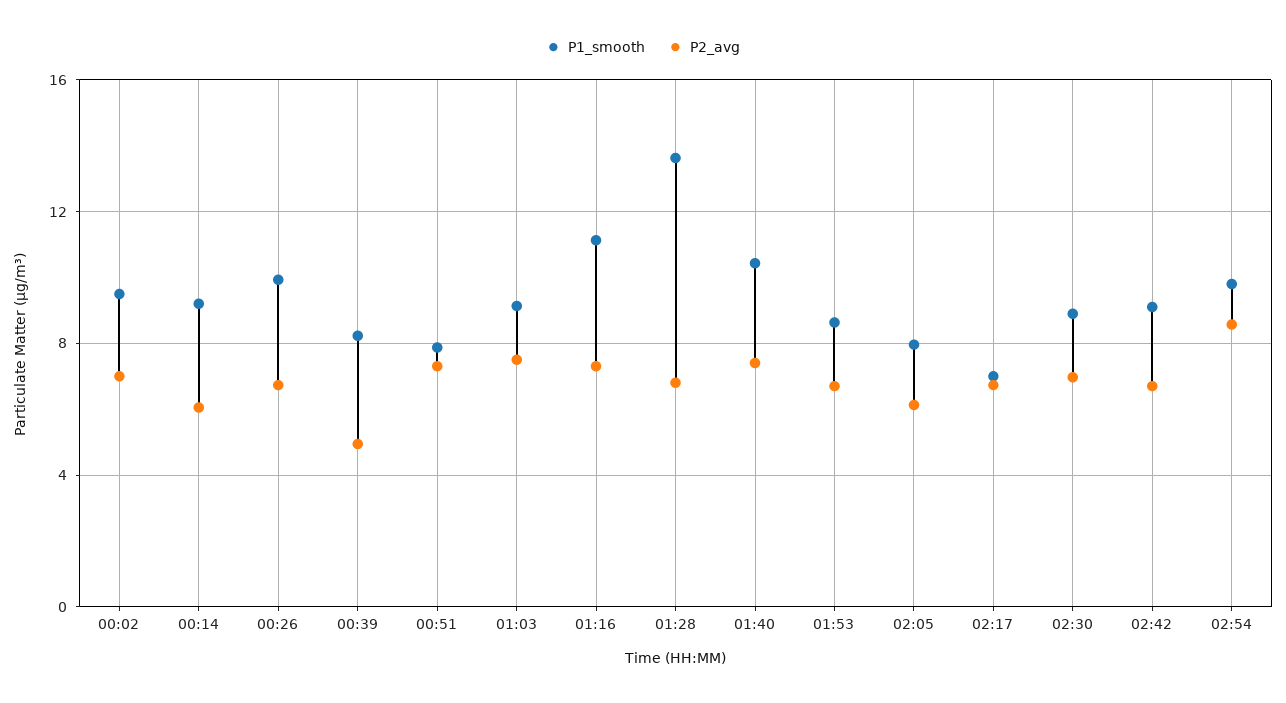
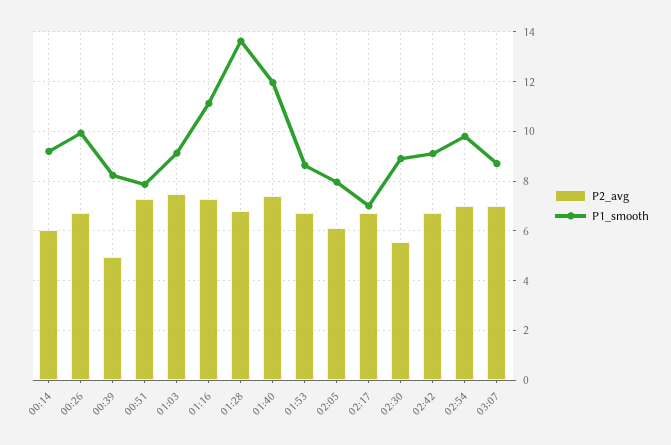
P1_smooth, 00:02: 9.5 -> none
P2_avg, 00:02: 7 -> none
P1_smooth, 01:40: 10.5 -> 12
P2_avg, 02:30: 7 -> 5.5
P2_avg, 02:54: 8.5 -> 7
P2_avg, 03:07: none -> 7
P1_smooth, 03:07: none -> 8.75

